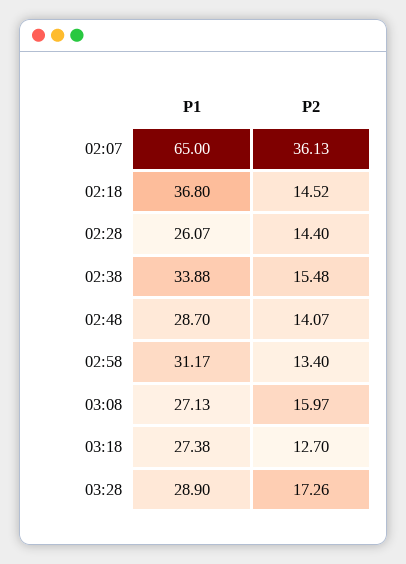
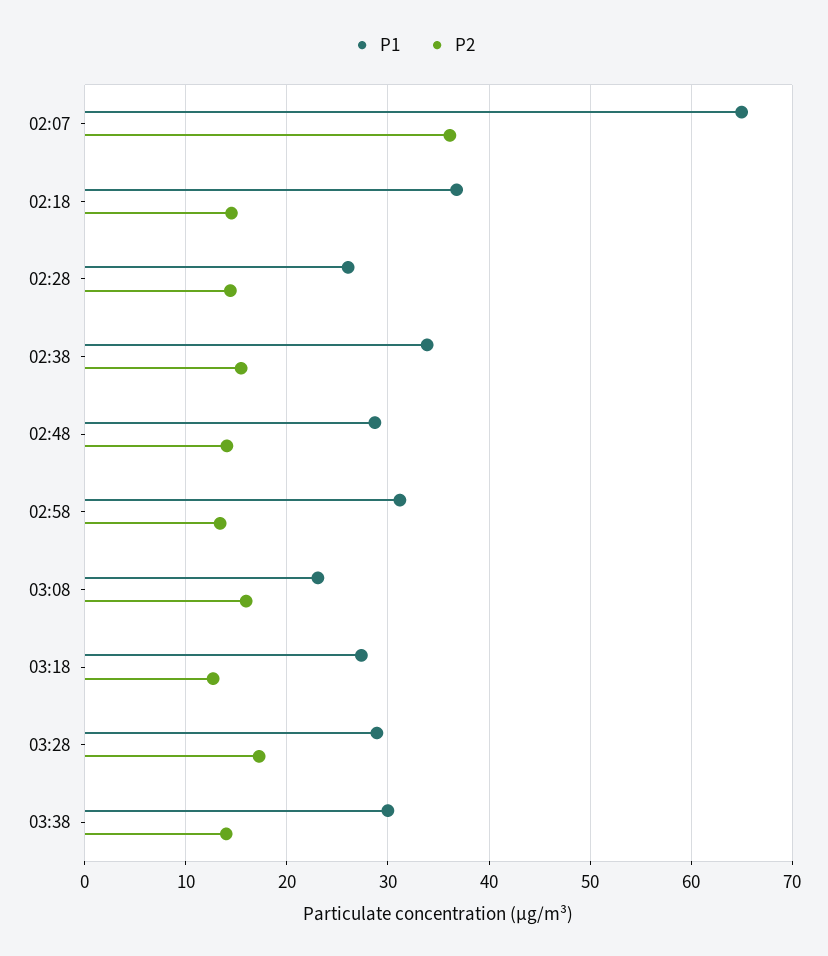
P1, 03:08: 27.13 -> 23
P1, 03:38: none -> 30
P2, 03:38: none -> 14

